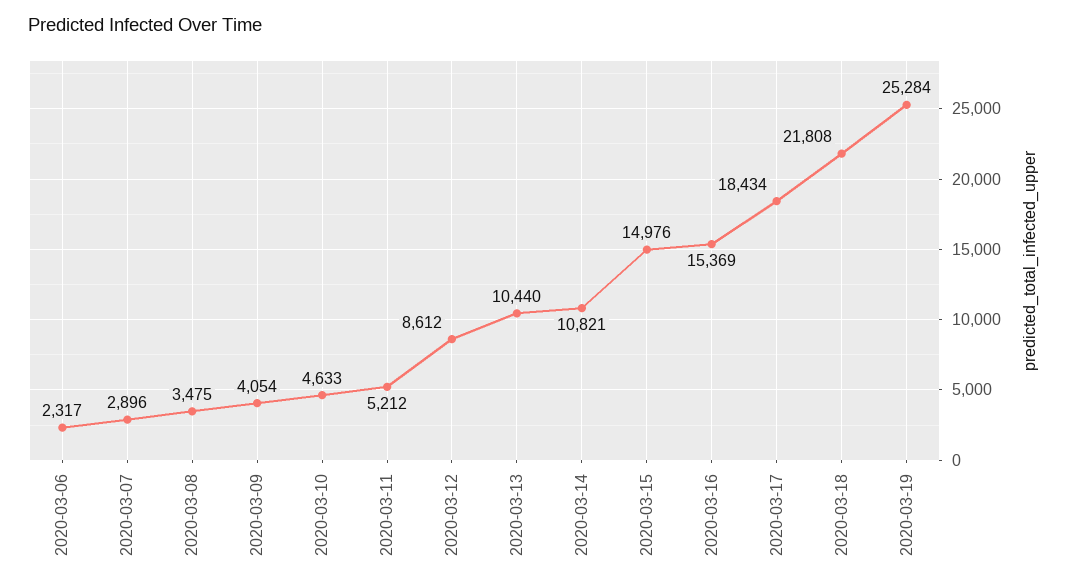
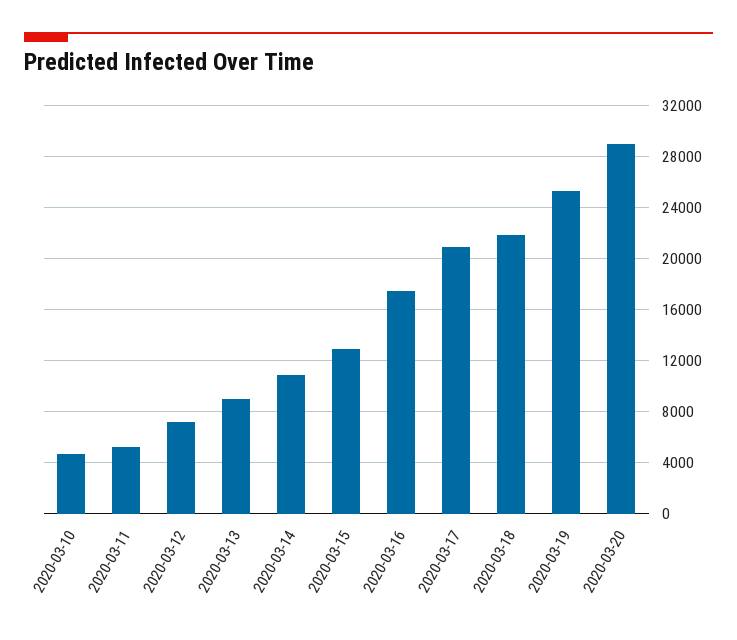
2020-03-06: 2317 -> none
2020-03-07: 2896 -> none
2020-03-08: 3475 -> none
2020-03-09: 4054 -> none
2020-03-12: 8612 -> 7000
2020-03-13: 10440 -> 9000
2020-03-15: 14976 -> 13000
2020-03-16: 15369 -> 17500
2020-03-17: 18434 -> 21000
2020-03-20: none -> 29000

